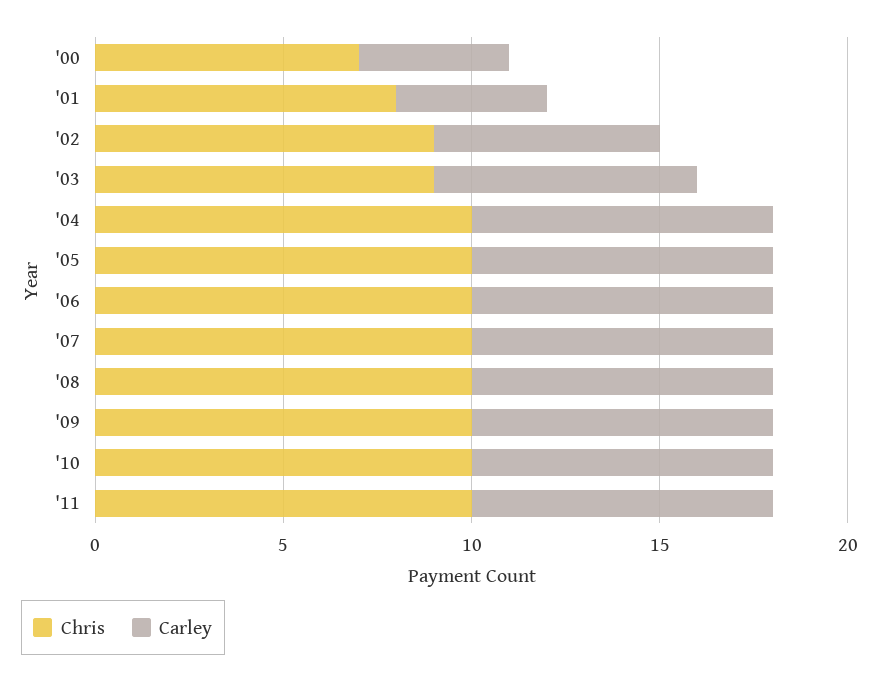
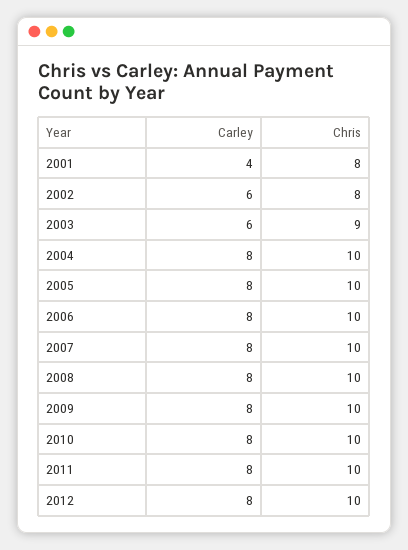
Chris, '00: 7 -> none
Carley, '00: 4 -> none
Chris, '02: 9 -> 8
Carley, '03: 7 -> 6
Carley, 2012: none -> 8
Chris, 2012: none -> 10

